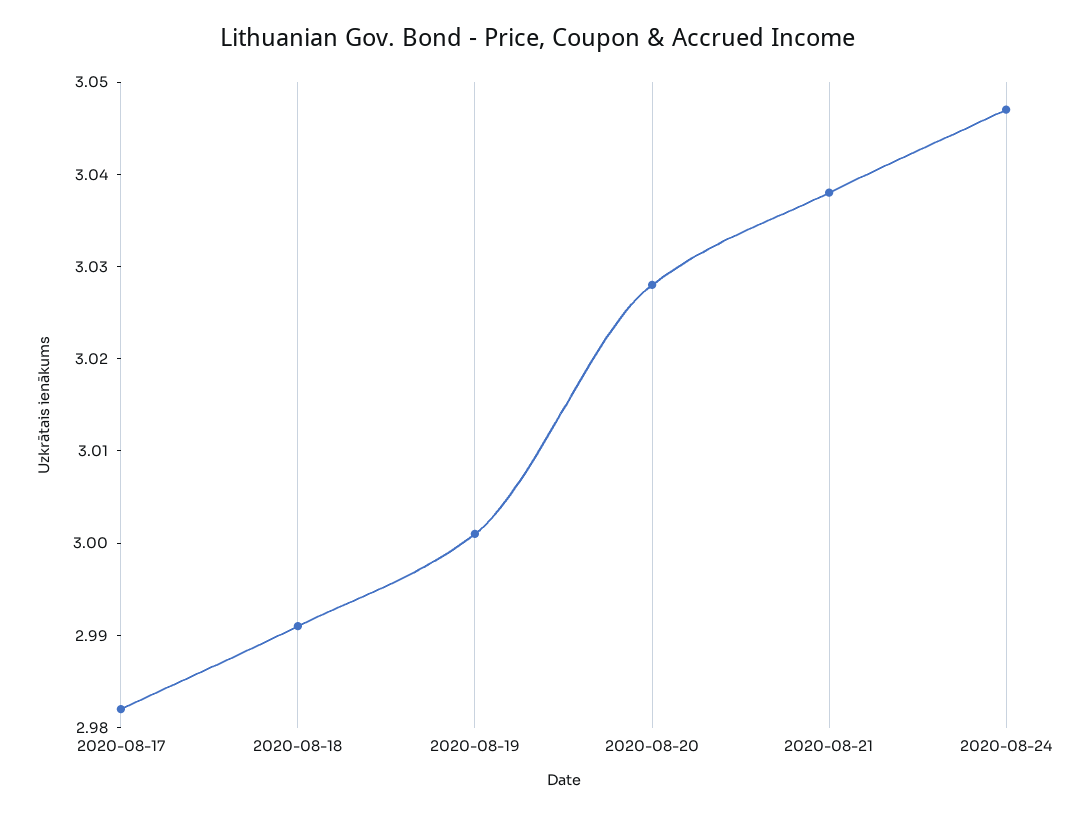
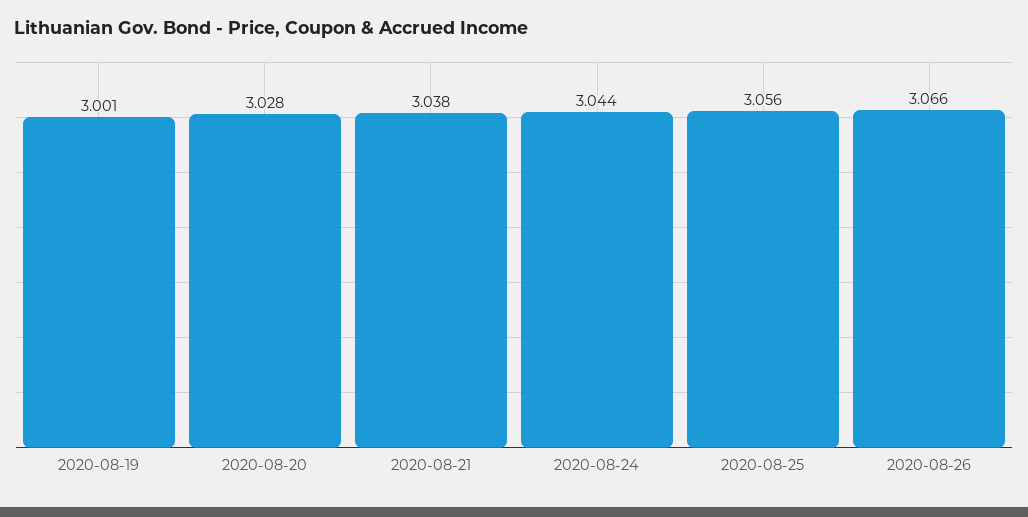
2020-08-17: 2.982 -> none
2020-08-18: 2.991 -> none
2020-08-24: 3.047 -> 3.044
2020-08-25: none -> 3.056
2020-08-26: none -> 3.066

